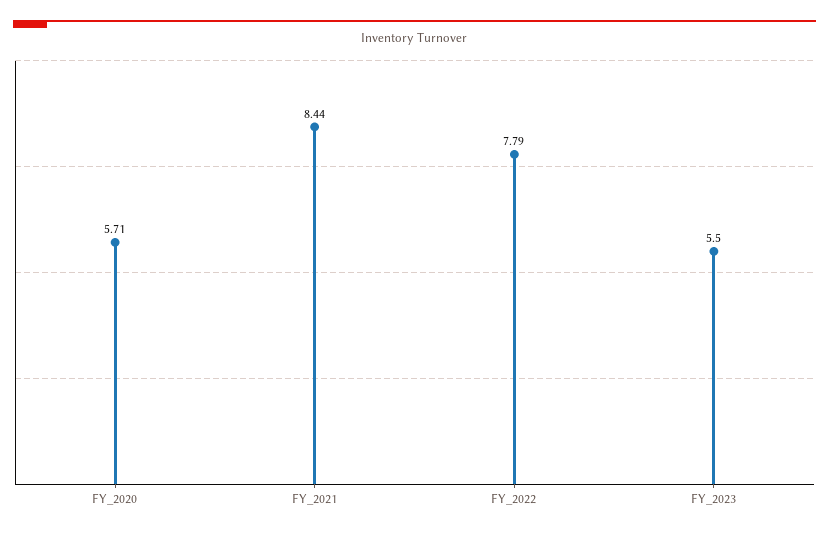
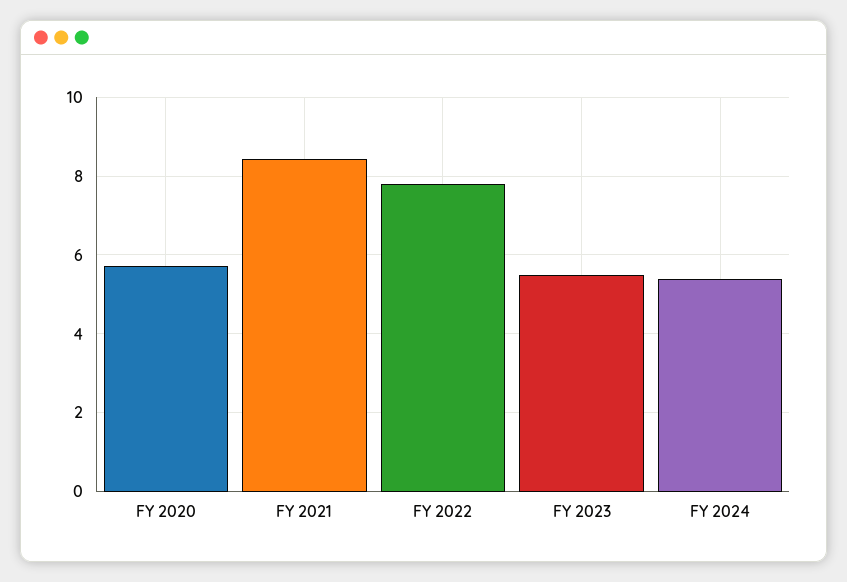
FY 2024: none -> 5.4

